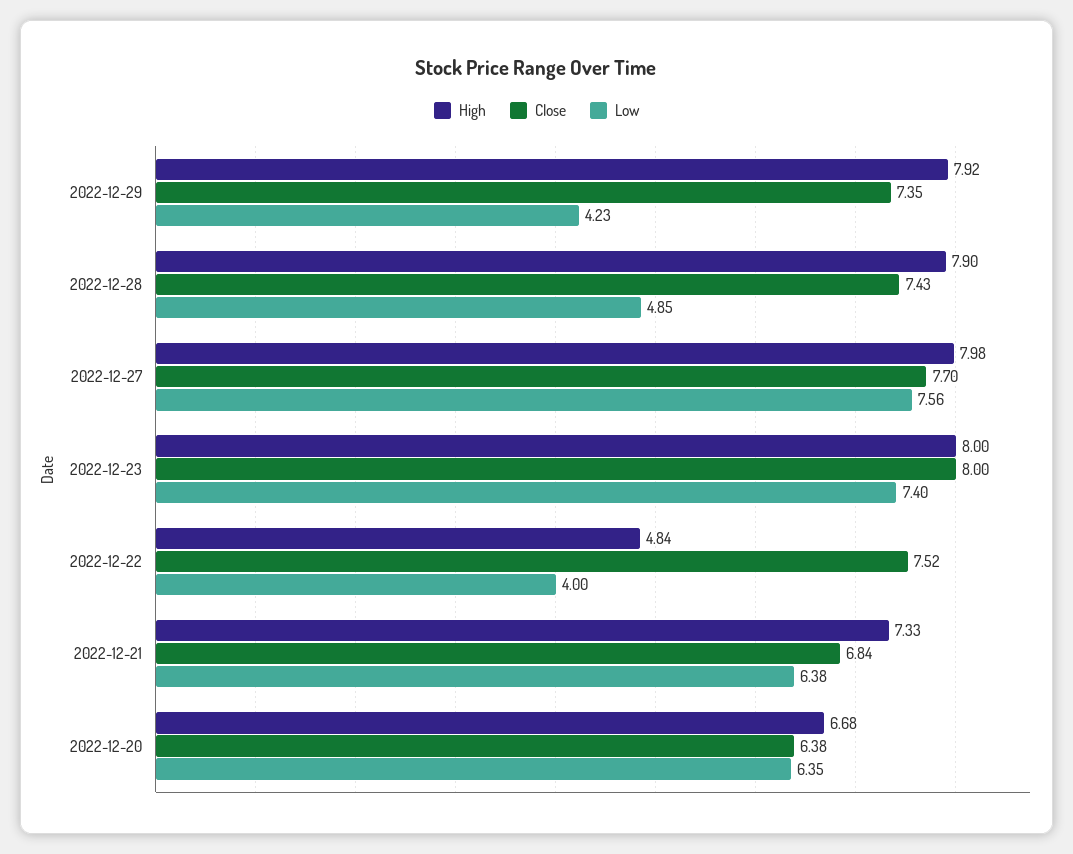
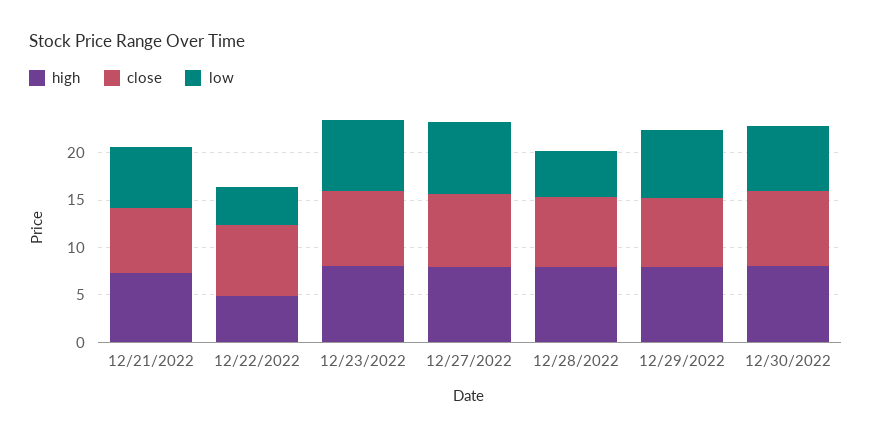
Low, 2022-12-29: 4.23 -> 7
High, 2022-12-20: 6.68 -> none
Close, 2022-12-20: 6.38 -> none
Low, 2022-12-20: 6.35 -> none
High, 12/30/2022: none -> 8
Close, 12/30/2022: none -> 8
Low, 12/30/2022: none -> 7

